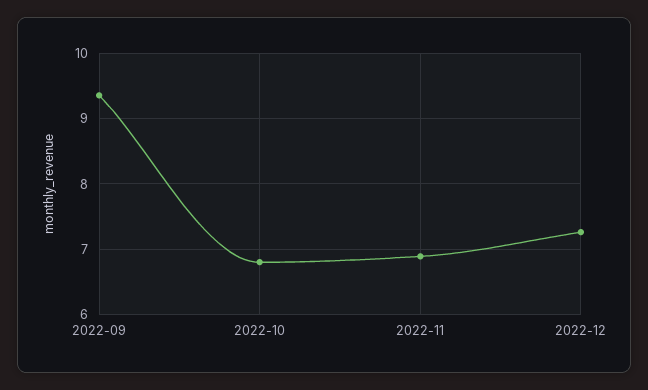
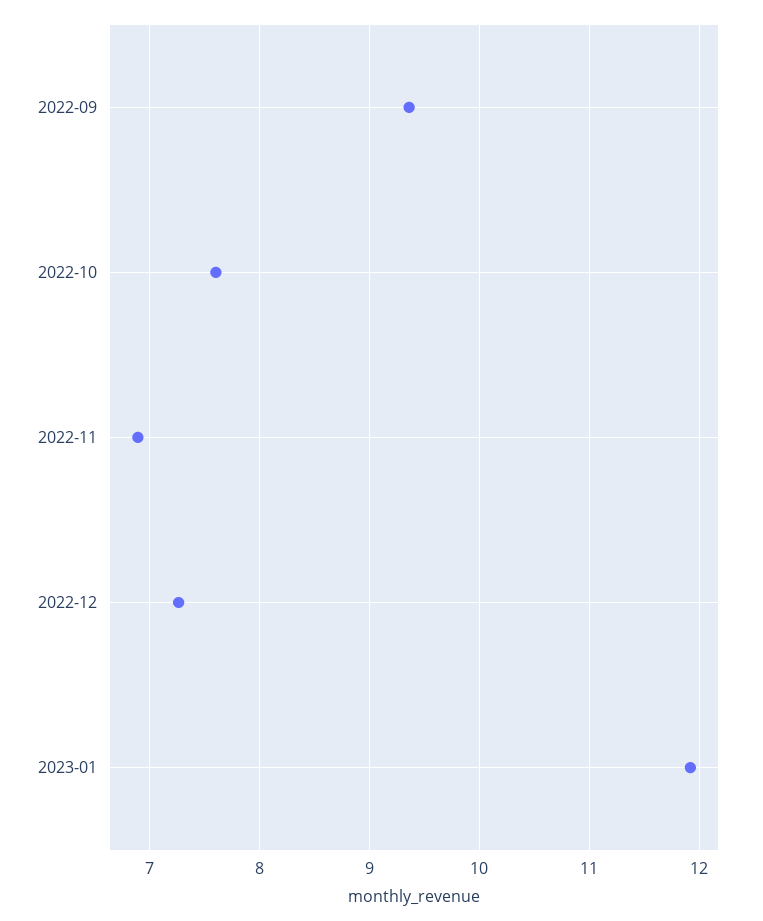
2022-10: 6.8 -> 7.6
2023-01: none -> 11.9

